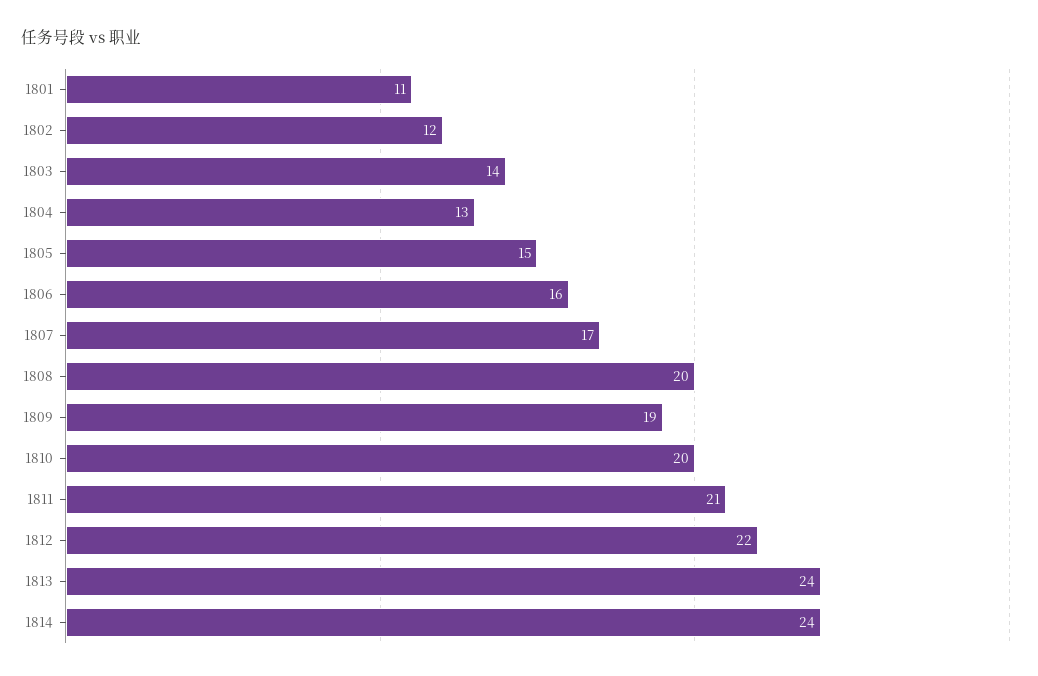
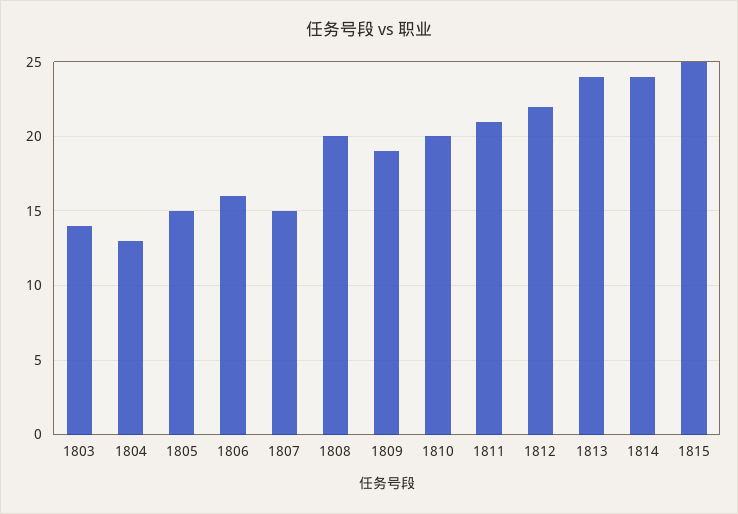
1801: 11 -> none
1802: 12 -> none
1807: 17 -> 15
1815: none -> 25

